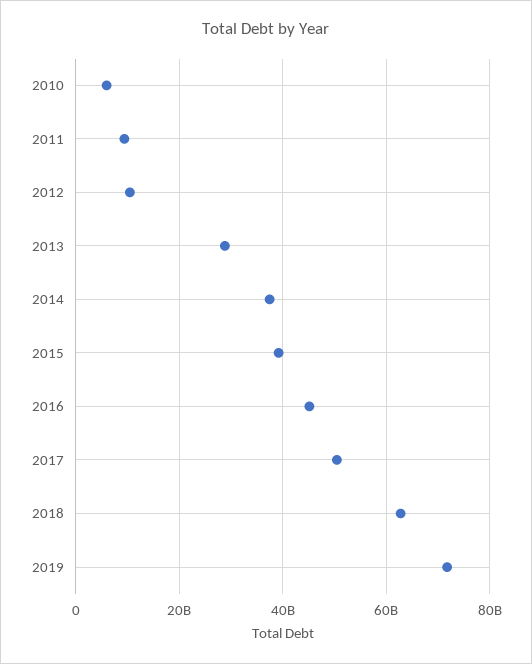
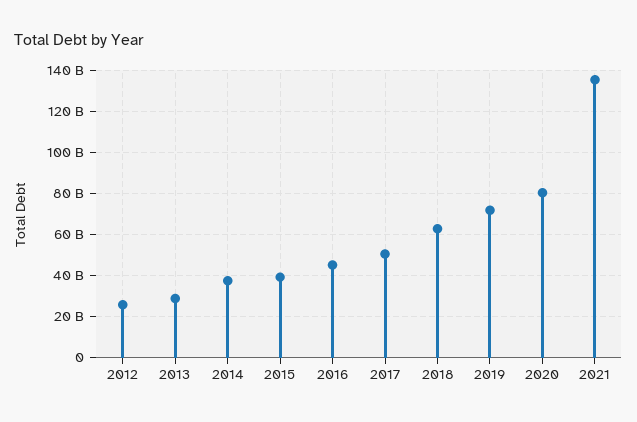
2010: 6000000000 -> none
2011: 10000000000 -> none
2012: 10000000000 -> 25000000000
2020: none -> 80000000000
2021: none -> 135000000000

